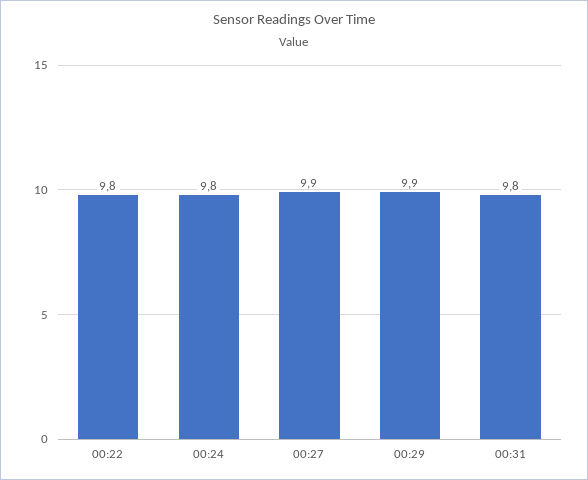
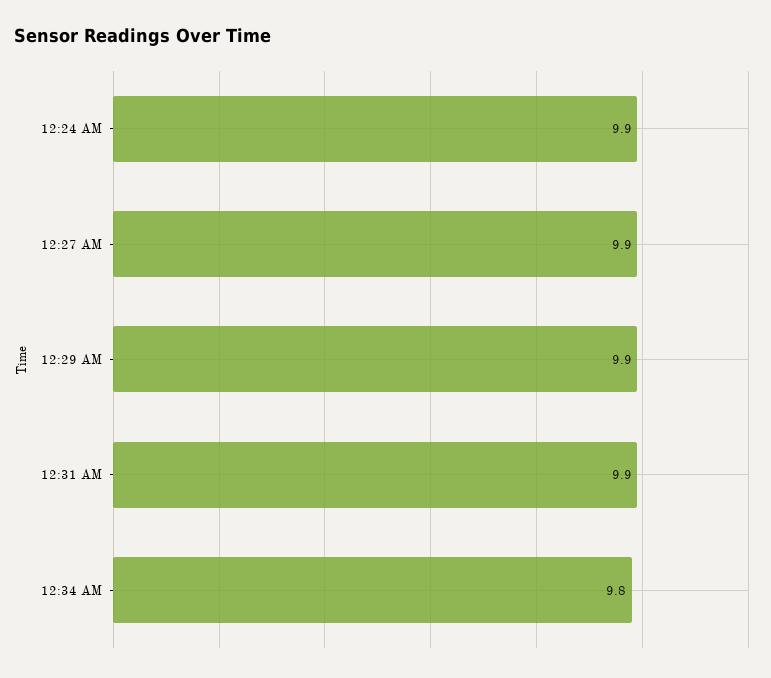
00:22: 9.8 -> none
00:24: 9.8 -> 9.9
00:31: 9.8 -> 9.9
12:34 AM: none -> 9.8

